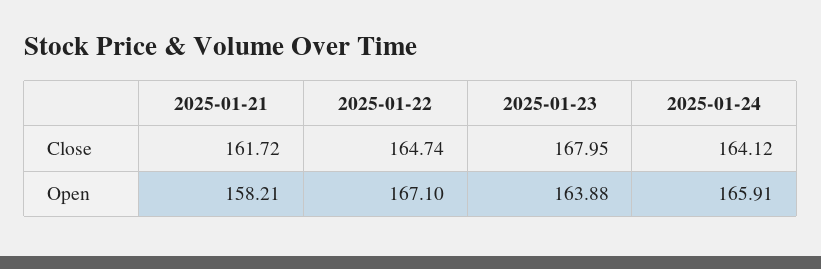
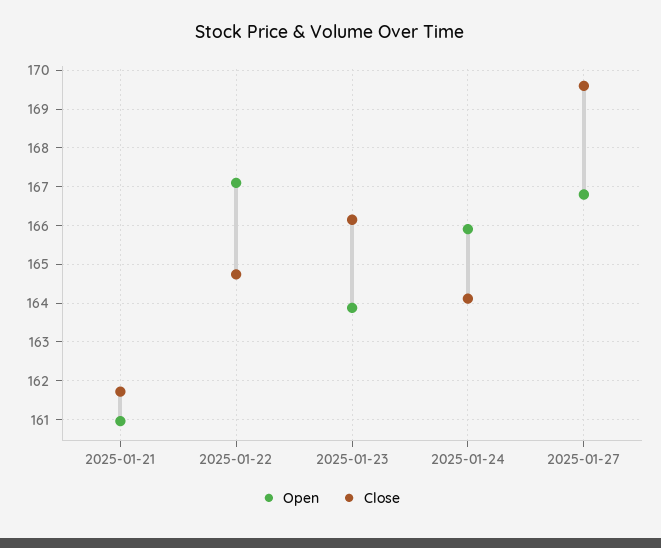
Close, 2025-01-23: 167.95 -> 166.2
Open, 2025-01-21: 158.21 -> 161
Open, 2025-01-27: none -> 166.8
Close, 2025-01-27: none -> 169.6

